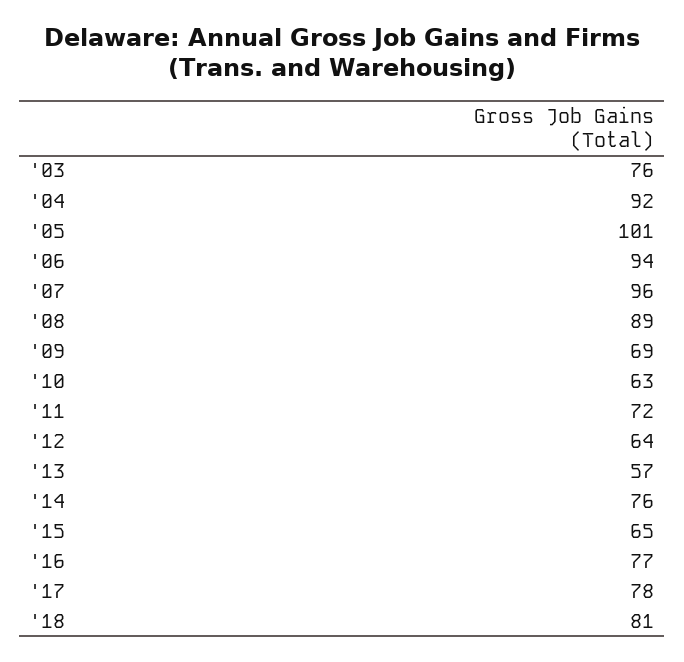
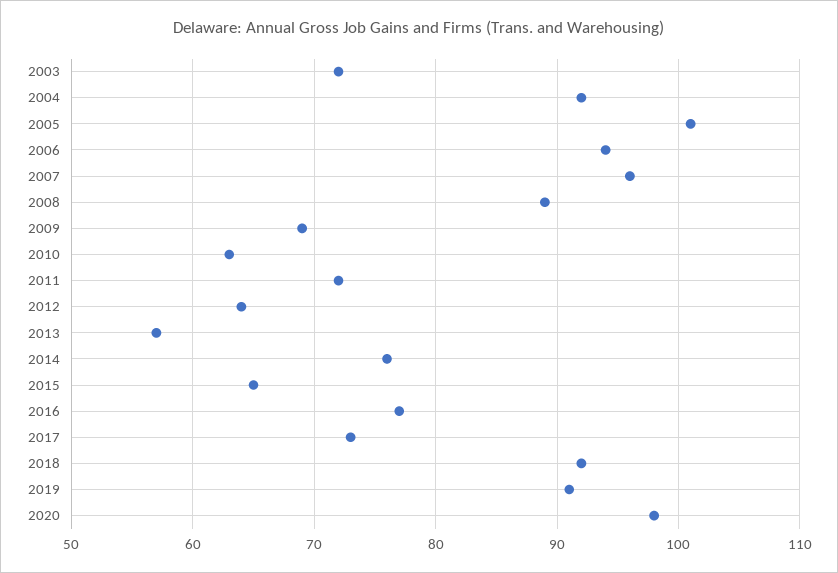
'03: 76 -> 72
'17: 78 -> 73
'18: 81 -> 92
2019: none -> 91
2020: none -> 98

